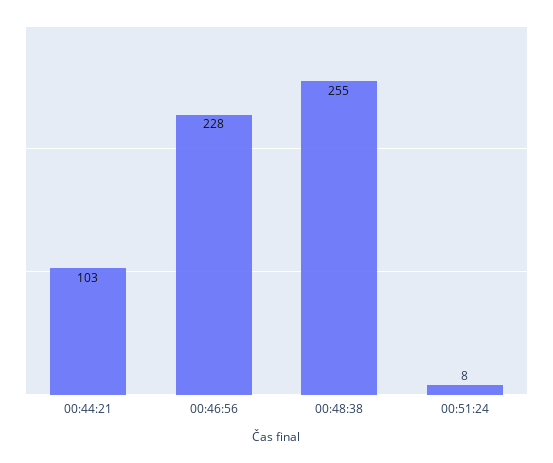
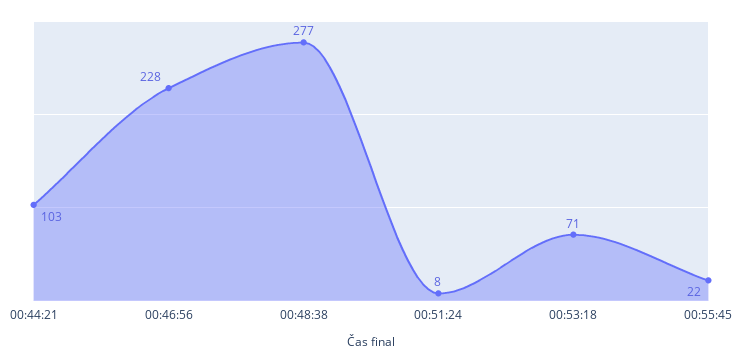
00:48:38: 255 -> 277
00:53:18: none -> 71
00:55:45: none -> 22

